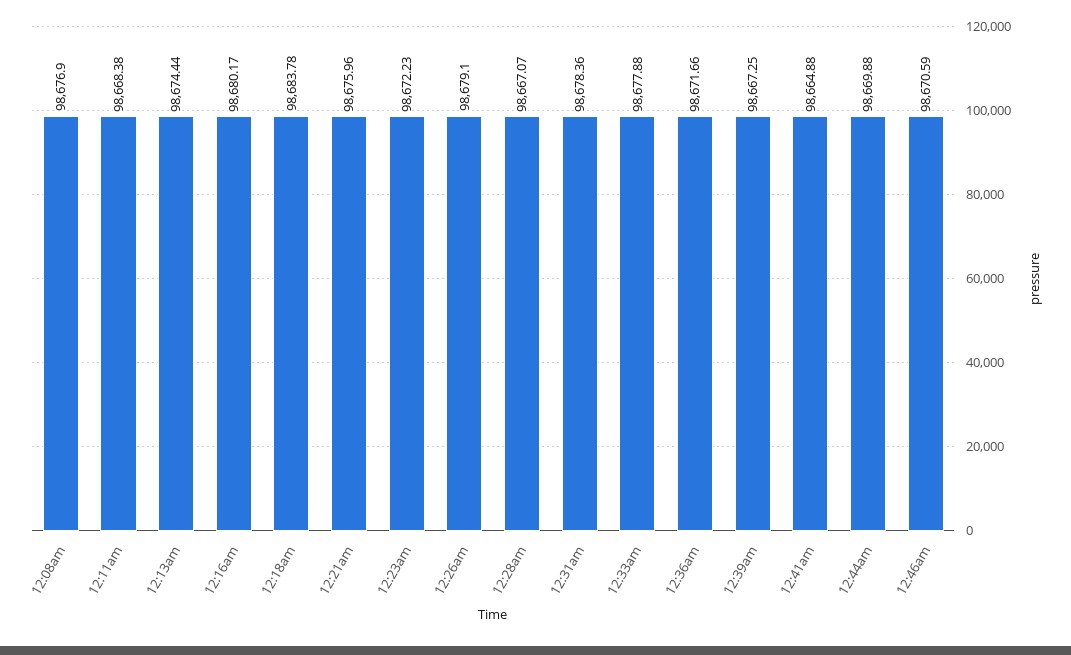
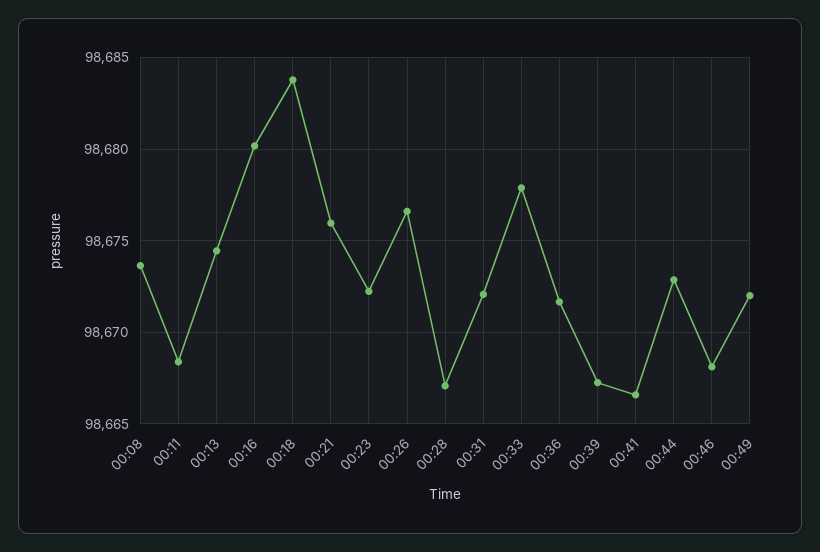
12:08am: 98676.9 -> 98673.5
12:26am: 98679.1 -> 98676.5
12:31am: 98678.36 -> 98672
12:41am: 98664.88 -> 98666.5
12:44am: 98669.88 -> 98673
12:46am: 98670.59 -> 98668
00:49: none -> 98672

